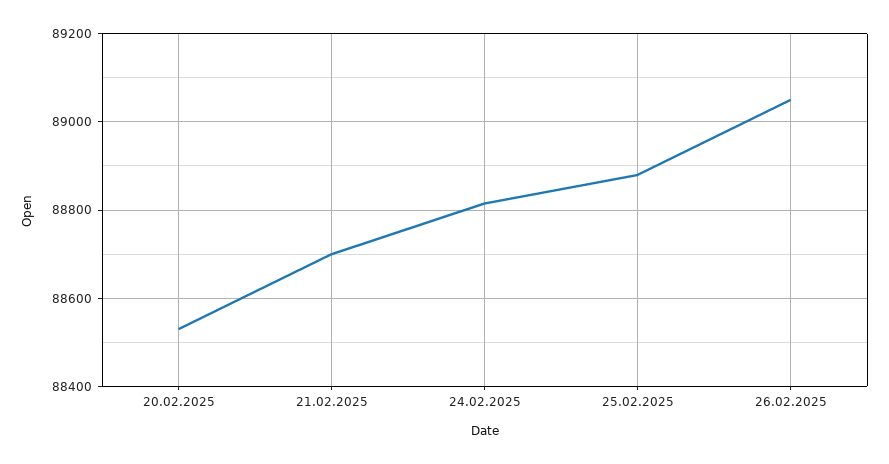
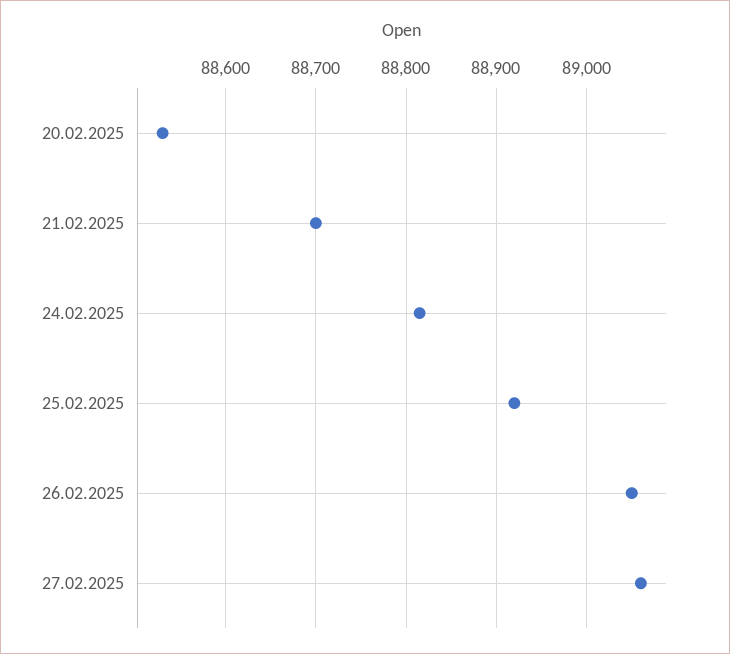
25.02.2025: 88880 -> 88920
27.02.2025: none -> 89060

